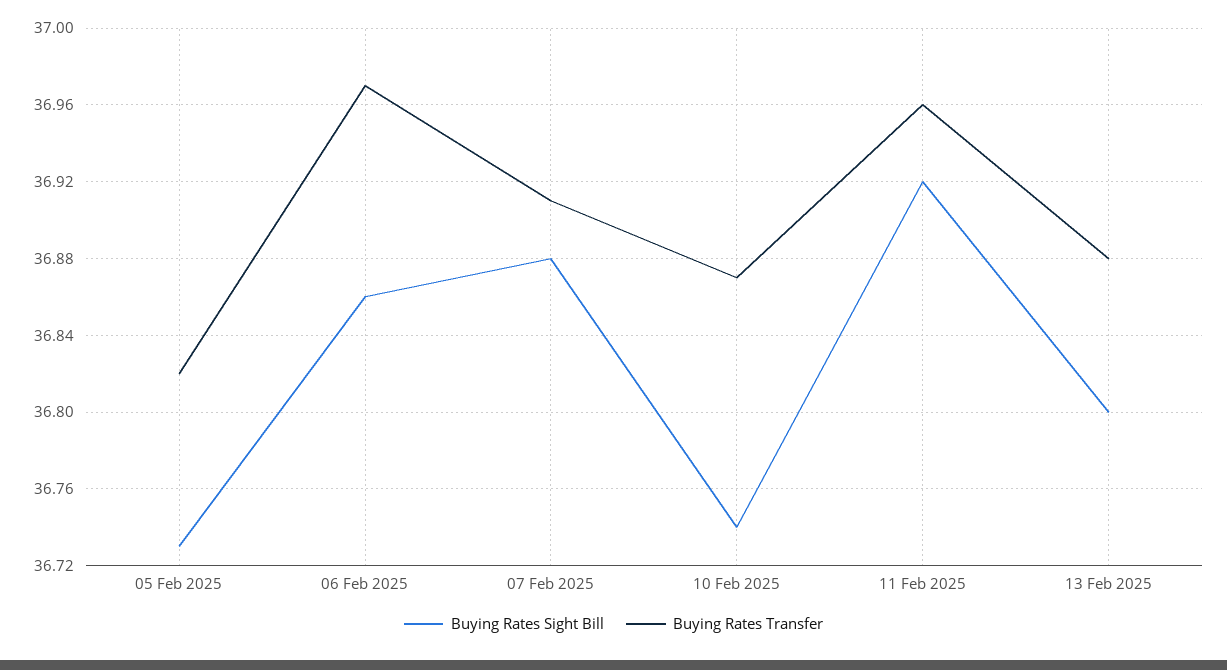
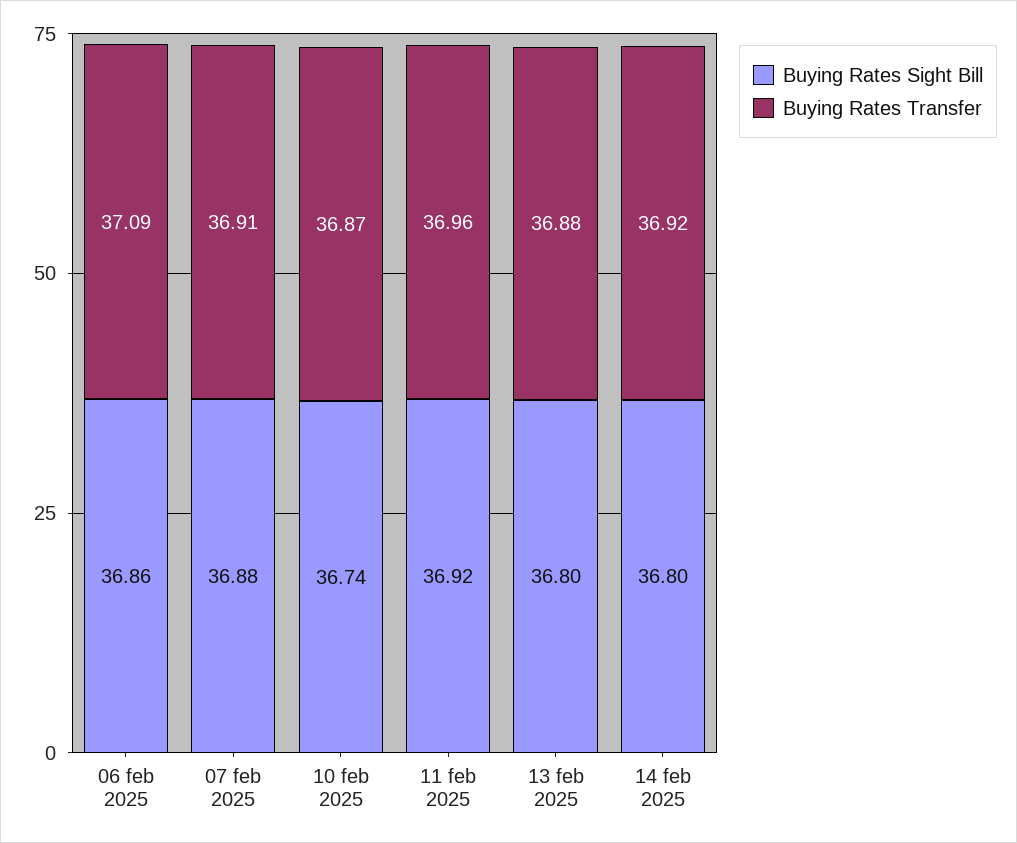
Buying Rates Sight Bill, 05 Feb 2025: 36.73 -> none
Buying Rates Transfer, 05 Feb 2025: 36.82 -> none
Buying Rates Transfer, 06 Feb 2025: 36.97 -> 37.09
Buying Rates Sight Bill, 14 feb 2025: none -> 36.8
Buying Rates Transfer, 14 feb 2025: none -> 36.92

